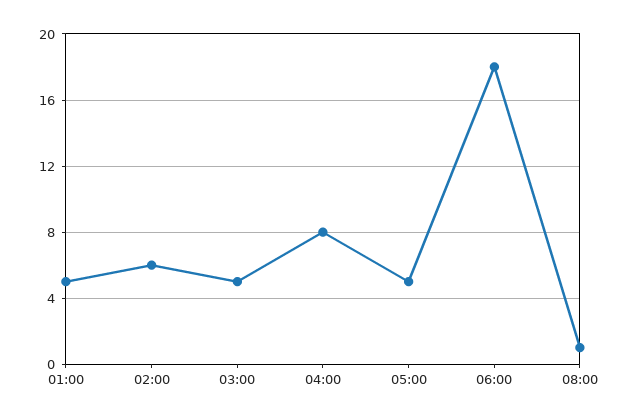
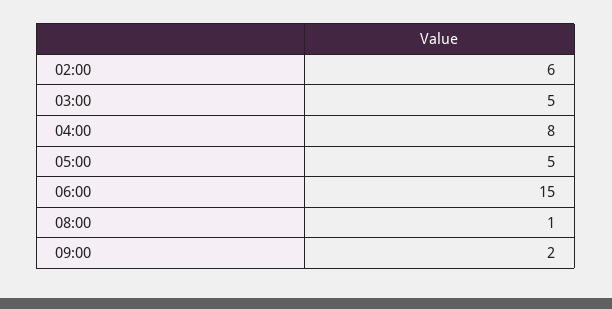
01:00: 5 -> none
06:00: 18 -> 15
09:00: none -> 2

